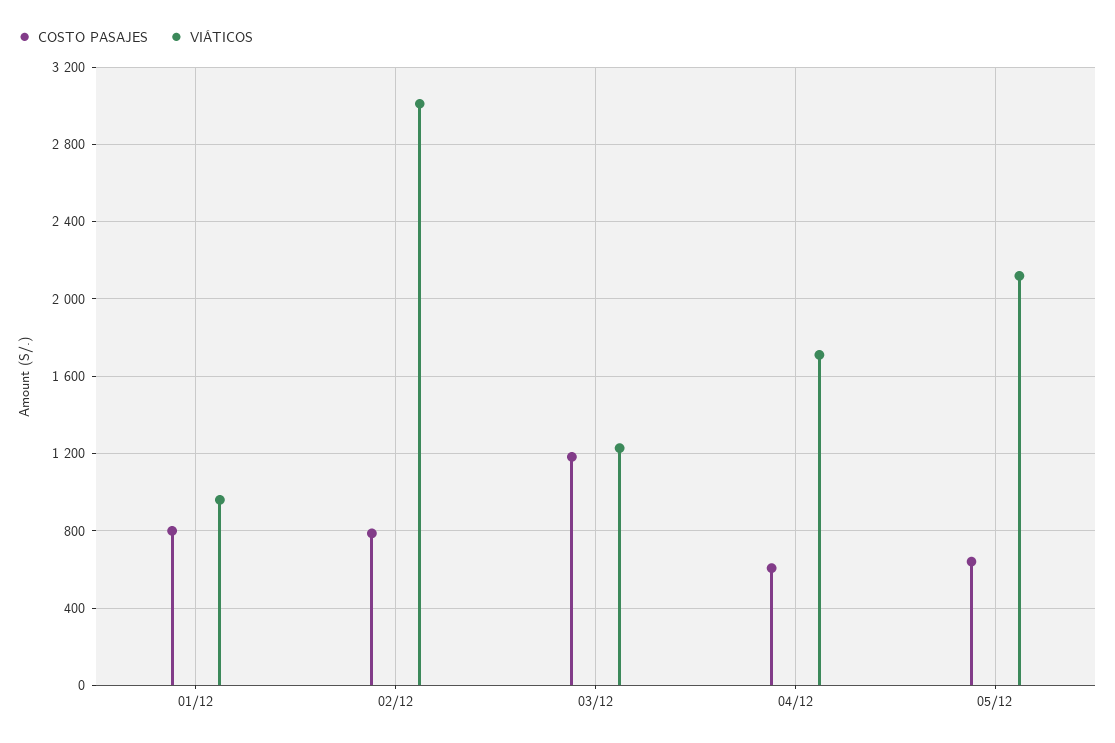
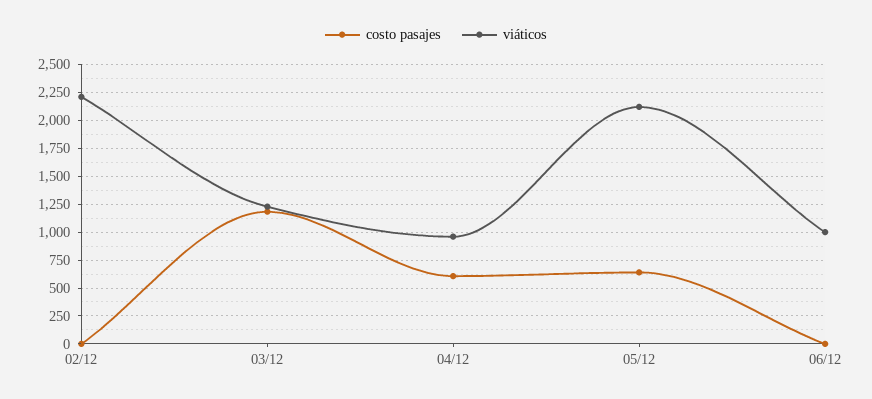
COSTO PASAJES, 01/12: 800 -> none
VIÁTICOS, 01/12: 950 -> none
COSTO PASAJES, 02/12: 800 -> 0
VIÁTICOS, 02/12: 3000 -> 2250
VIÁTICOS, 04/12: 1700 -> 1000
COSTO PASAJES, 06/12: none -> 0
VIÁTICOS, 06/12: none -> 1000

